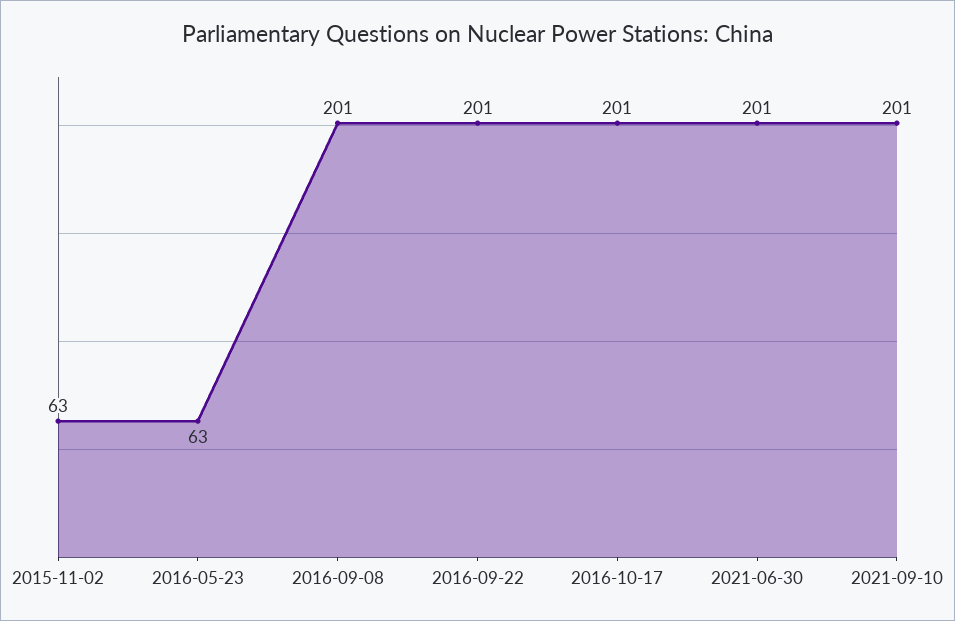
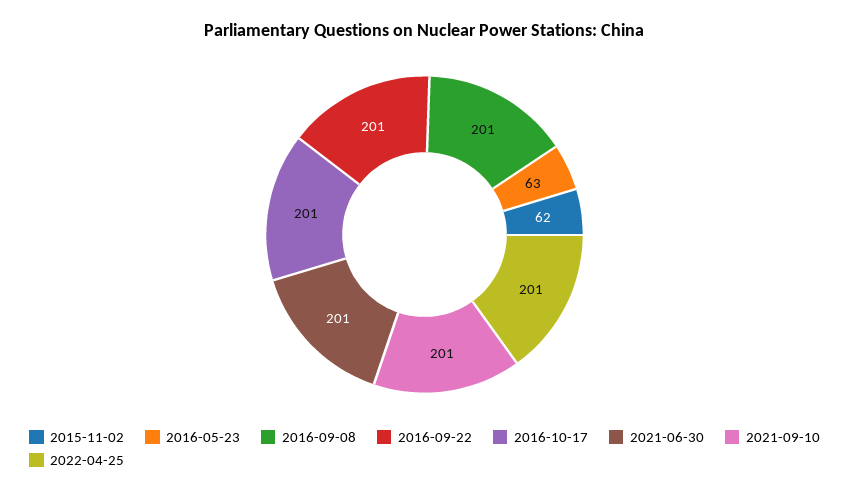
2015-11-02: 63 -> 62
2022-04-25: none -> 201

